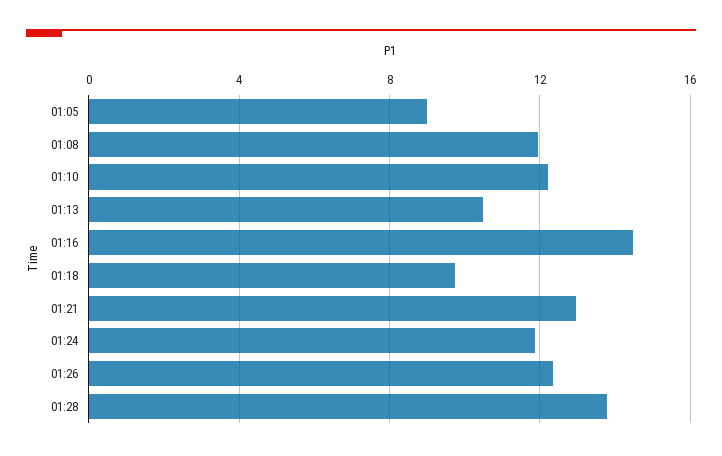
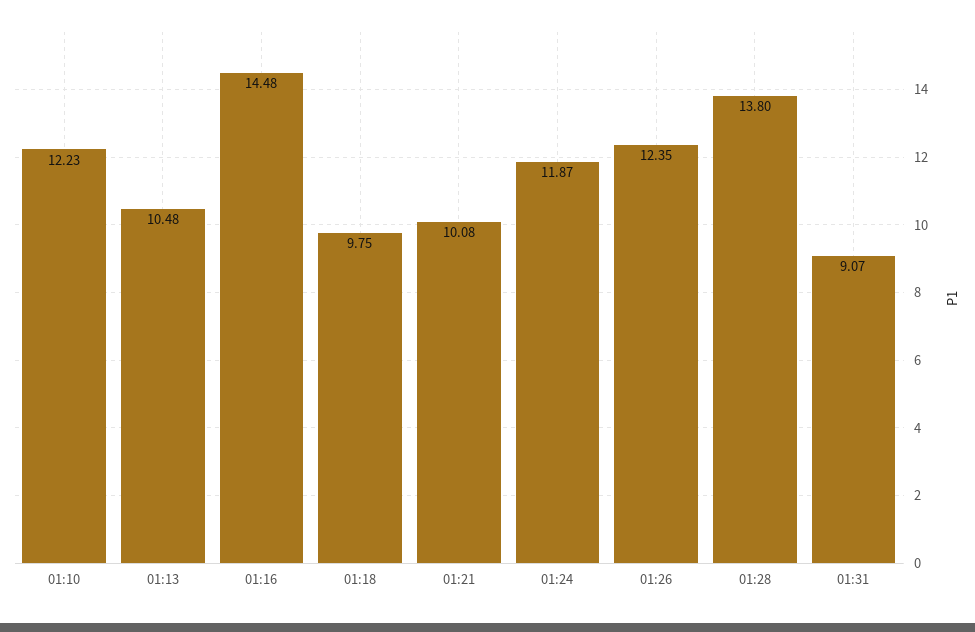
01:05: 9 -> none
01:08: 12 -> none
01:21: 13 -> 10.08
01:31: none -> 9.07

